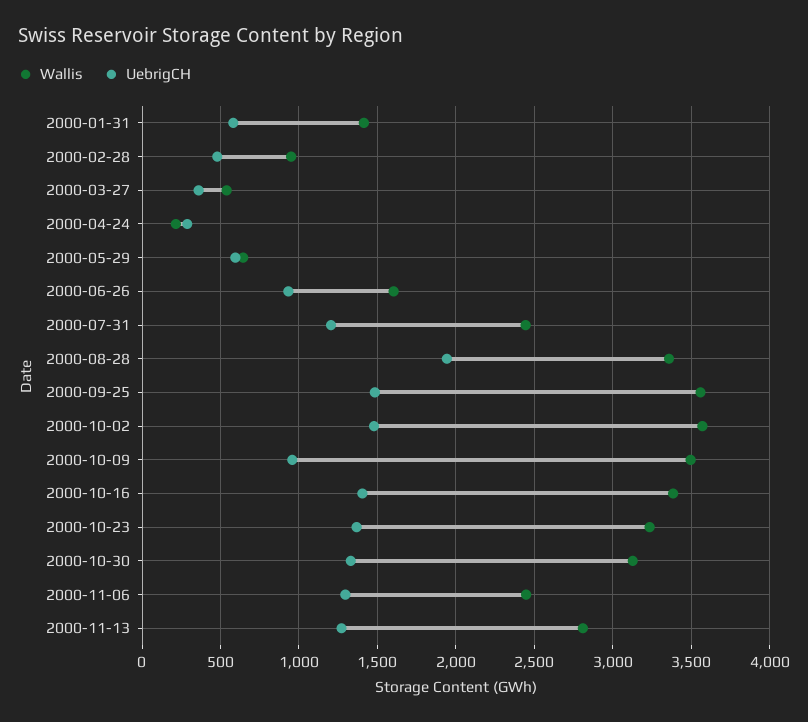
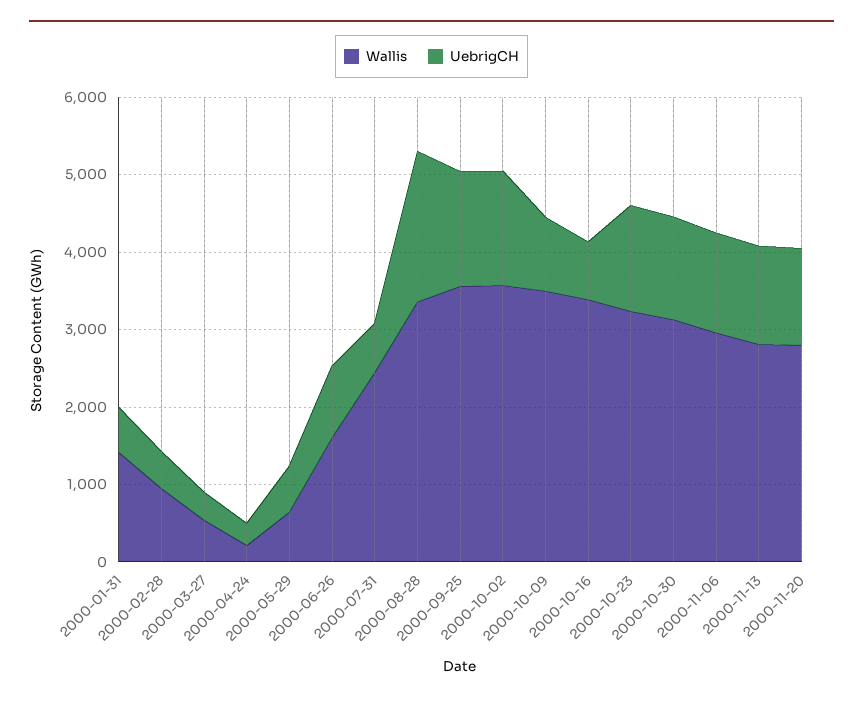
UebrigCH, 2000-07-31: 1200 -> 600
UebrigCH, 2000-10-16: 1400 -> 800
Wallis, 2000-11-06: 2450 -> 3000
Wallis, 2000-11-20: none -> 2800
UebrigCH, 2000-11-20: none -> 1200

